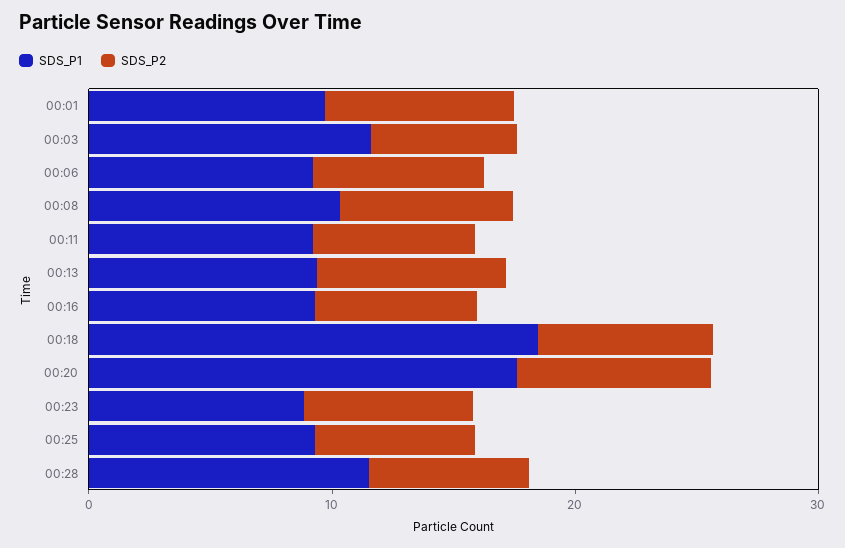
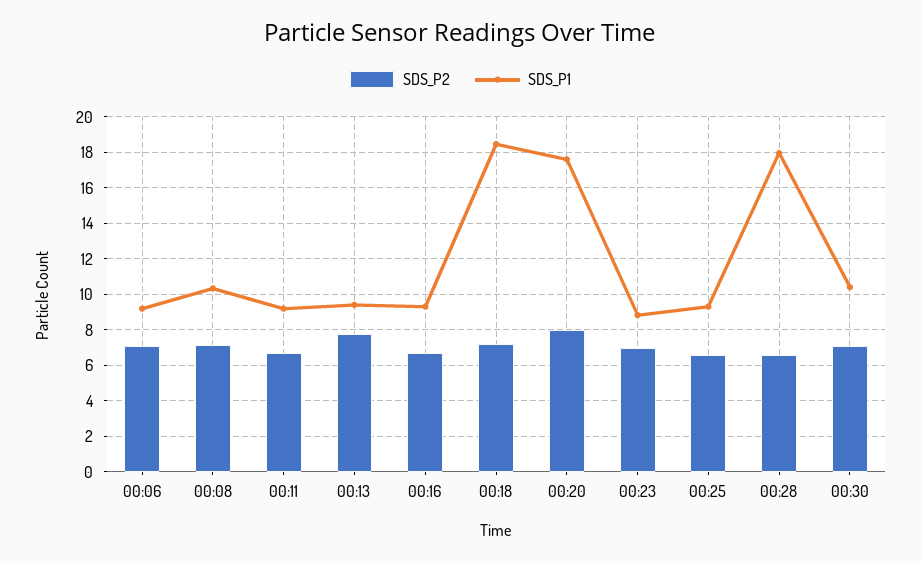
SDS_P1, 00:01: 10 -> none
SDS_P2, 00:01: 8 -> none
SDS_P1, 00:03: 12 -> none
SDS_P2, 00:03: 6 -> none
SDS_P1, 00:28: 12 -> 18
SDS_P2, 00:30: none -> 7
SDS_P1, 00:30: none -> 10.5

